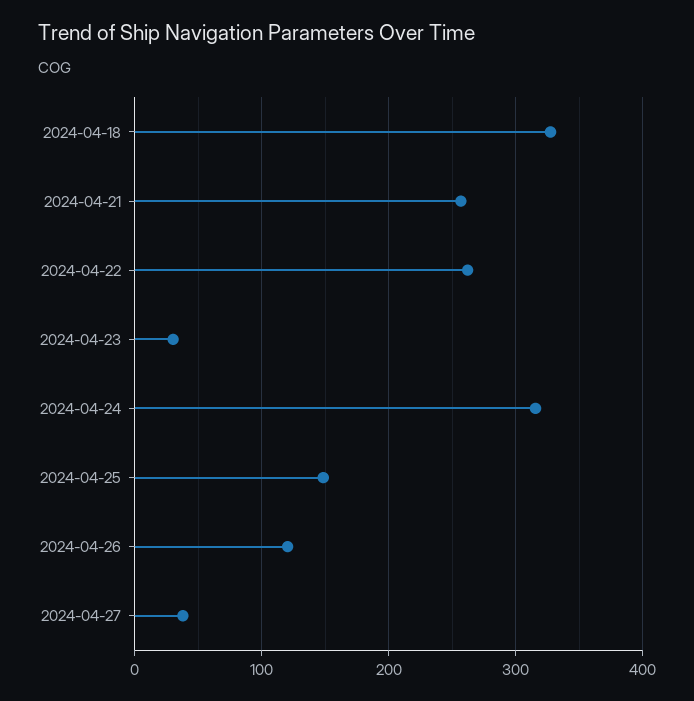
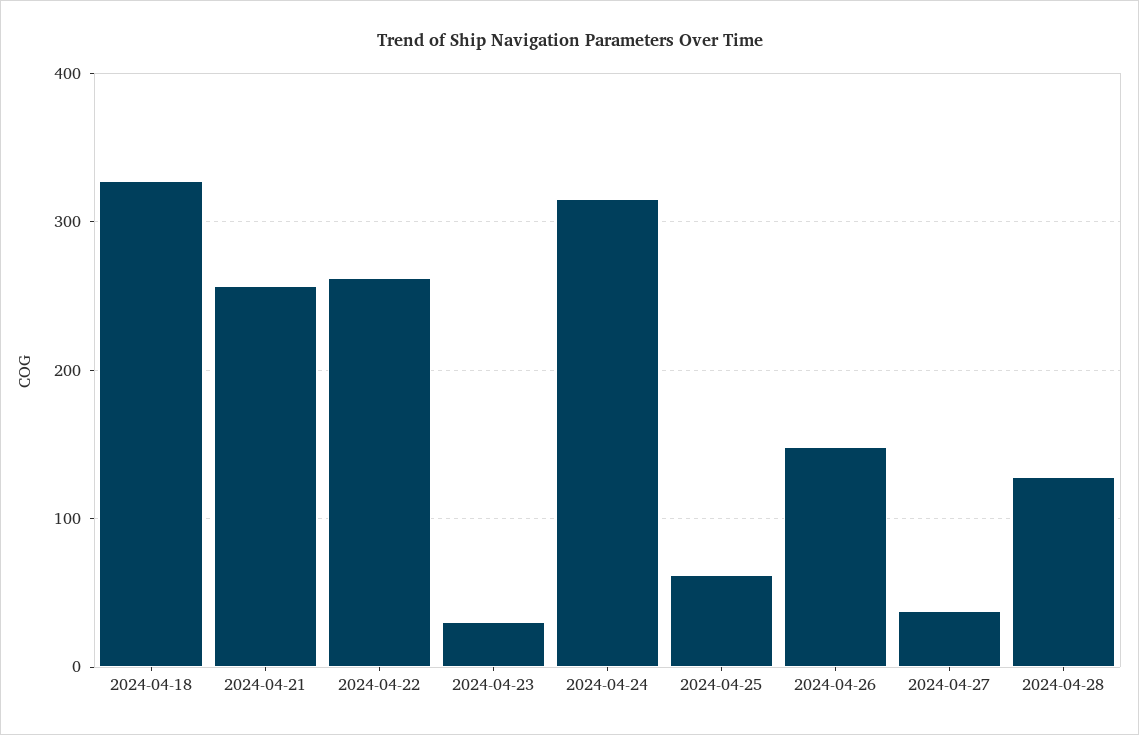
2024-04-25: 150 -> 60
2024-04-26: 120 -> 150
2024-04-28: none -> 130

